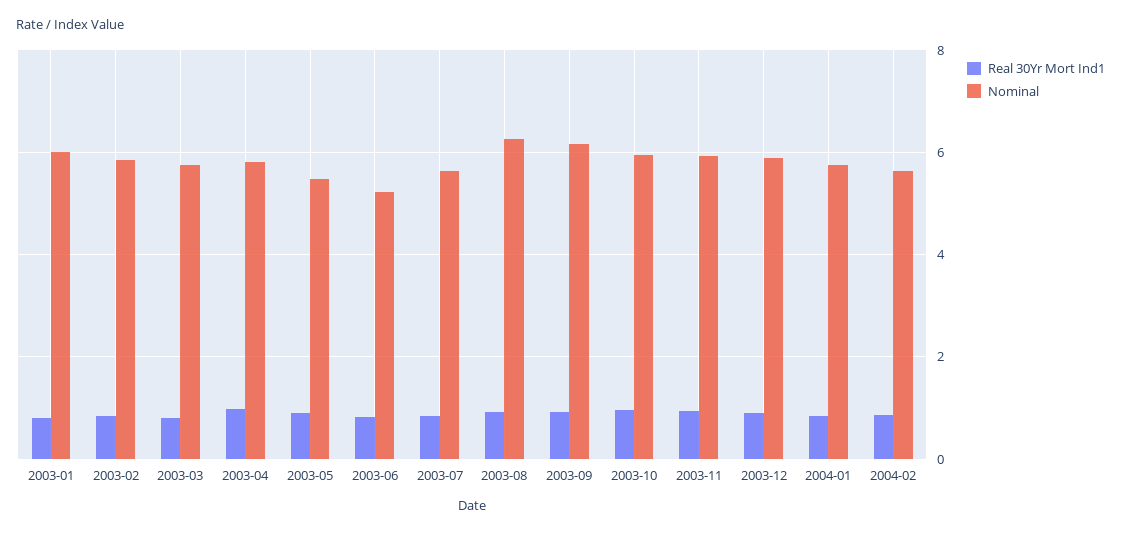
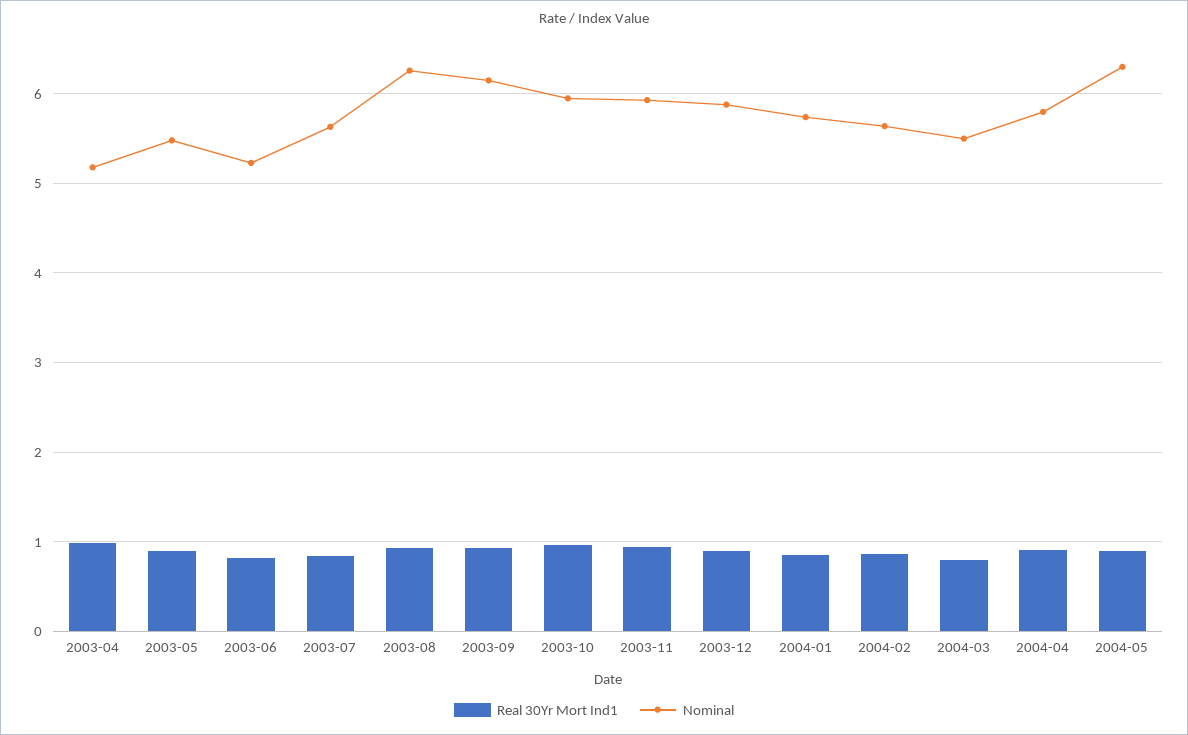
Real 30Yr Mort Ind1, 2003-01: 0.8 -> none
Nominal, 2003-01: 6 -> none
Real 30Yr Mort Ind1, 2003-02: 0.8 -> none
Nominal, 2003-02: 5.8 -> none
Real 30Yr Mort Ind1, 2003-03: 0.8 -> none
Nominal, 2003-03: 5.8 -> none
Nominal, 2003-04: 5.8 -> 5.2
Real 30Yr Mort Ind1, 2004-03: none -> 0.8
Nominal, 2004-03: none -> 5.5
Real 30Yr Mort Ind1, 2004-04: none -> 0.9
Nominal, 2004-04: none -> 5.8
Real 30Yr Mort Ind1, 2004-05: none -> 0.9
Nominal, 2004-05: none -> 6.3

